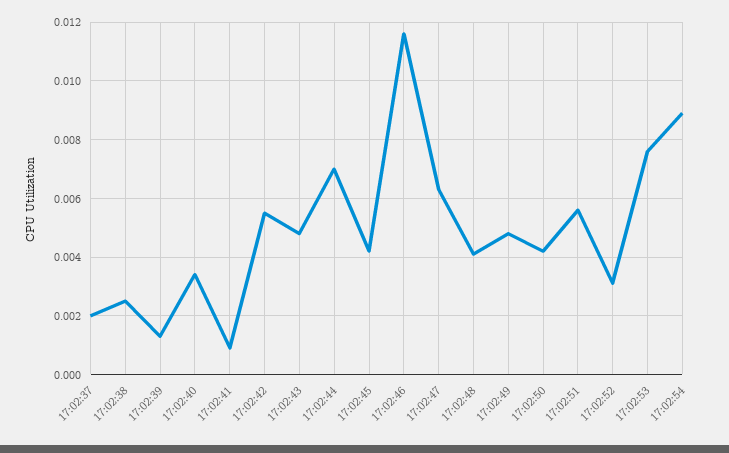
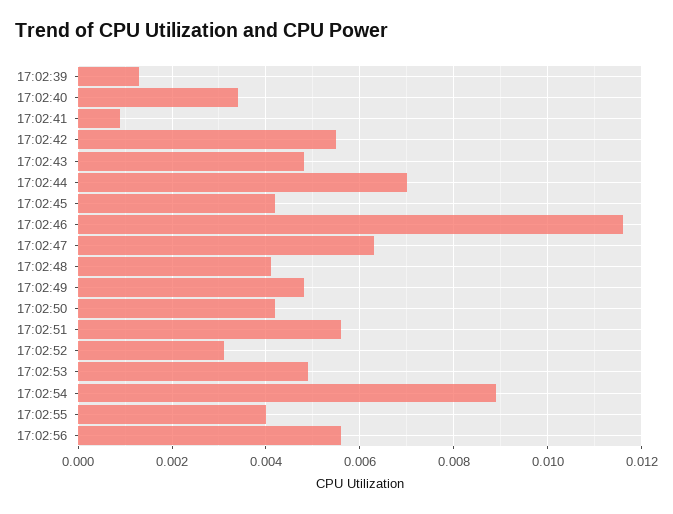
17:02:37: 0.002 -> none
17:02:38: 0.0025 -> none
17:02:53: 0.0075 -> 0.005
17:02:55: none -> 0.004
17:02:56: none -> 0.0055

